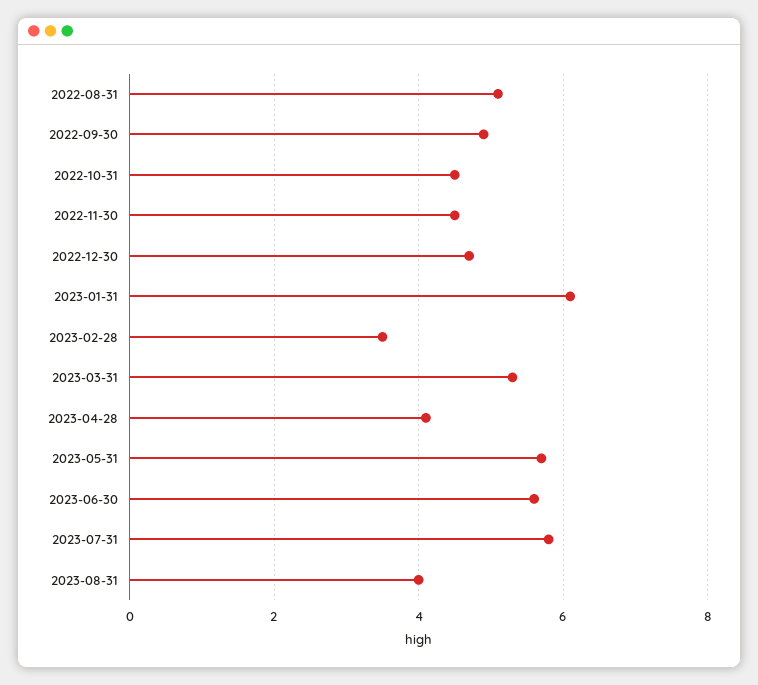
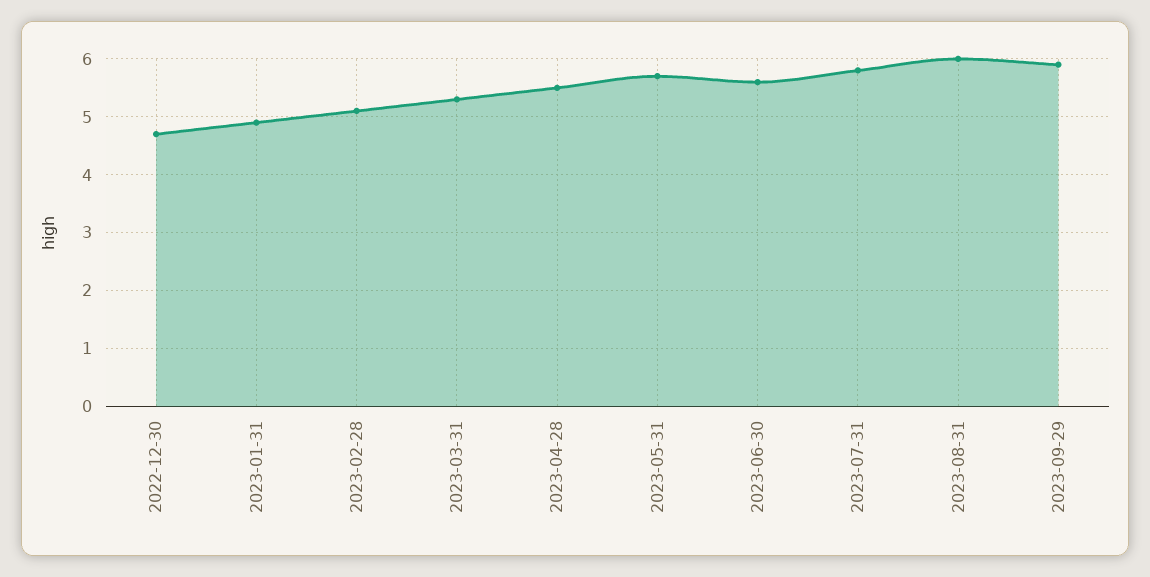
2022-08-31: 5 -> none
2022-09-30: 5 -> none
2022-10-31: 4.5 -> none
2022-11-30: 4.5 -> none
2023-01-31: 6 -> 5
2023-02-28: 3.5 -> 5
2023-04-28: 4 -> 5.5
2023-08-31: 4 -> 6
2023-09-29: none -> 6

